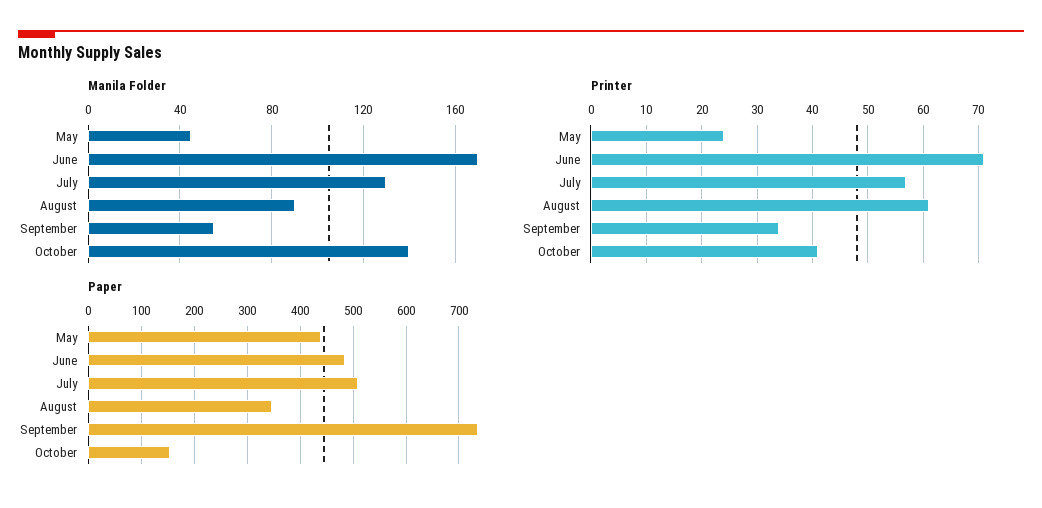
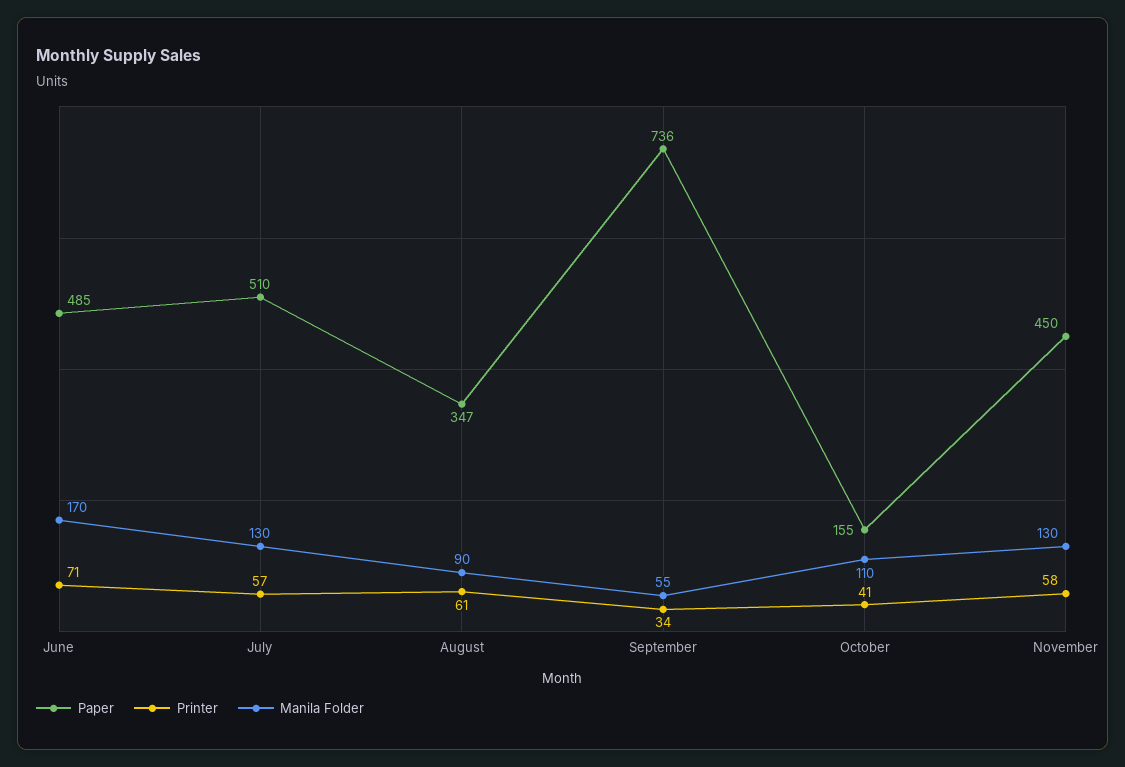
Manila Folder, May: 45 -> none
Manila Folder, October: 140 -> 110
Printer, May: 25 -> none
Paper, May: 440 -> none
Paper, November: none -> 450
Printer, November: none -> 58
Manila Folder, November: none -> 130

